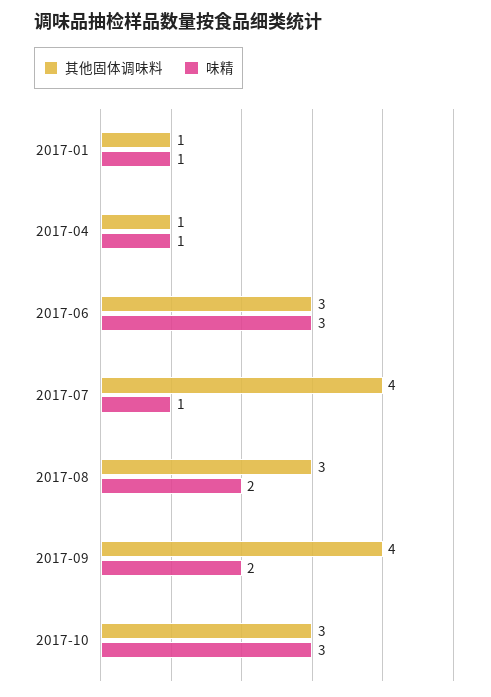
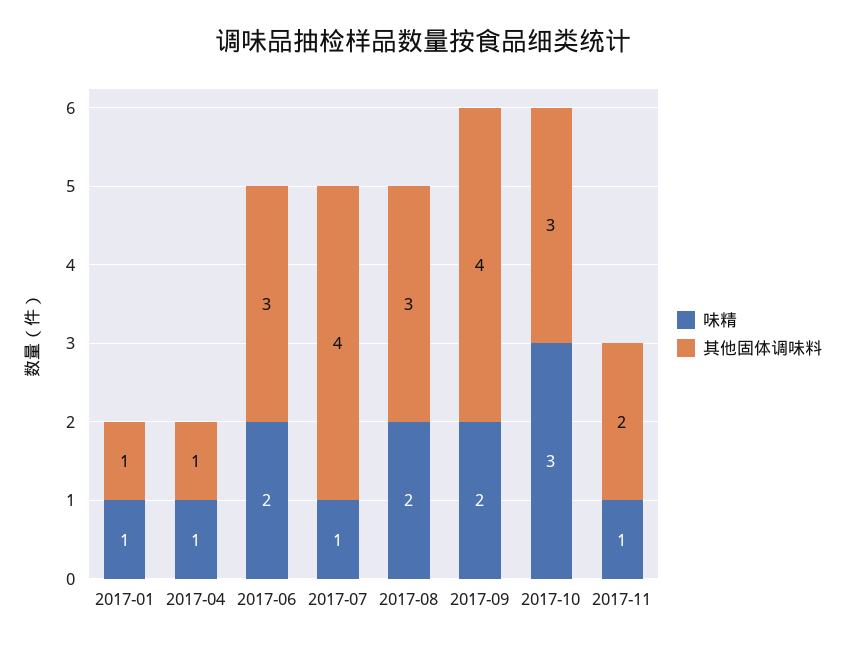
味精, 2017-06: 3 -> 2
味精, 2017-11: none -> 1
其他固体调味料, 2017-11: none -> 2

